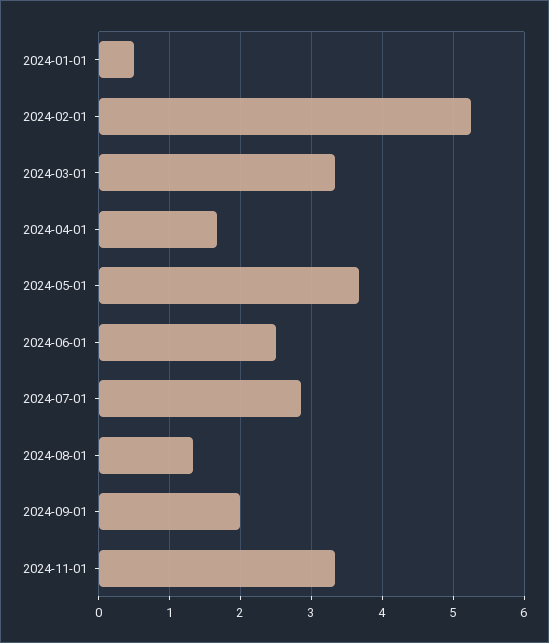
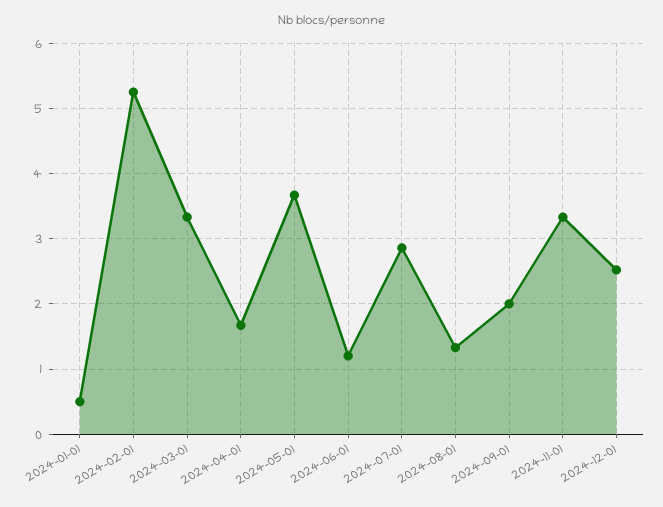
2024-06-01: 2.5 -> 1.2
2024-12-01: none -> 2.5

